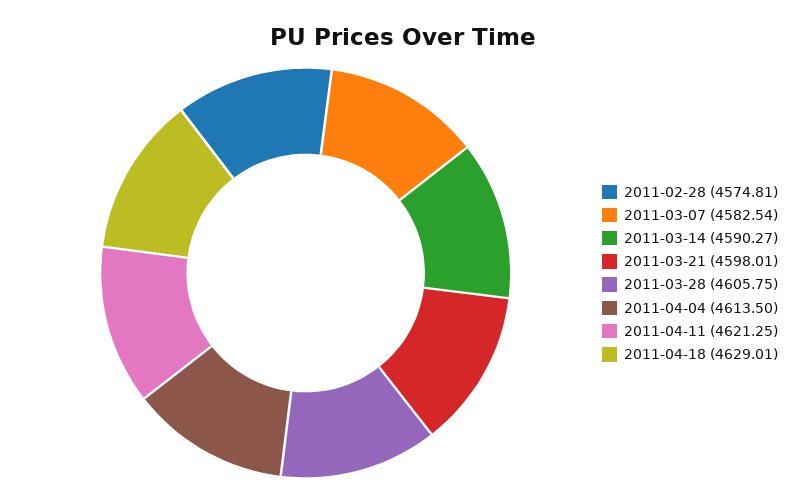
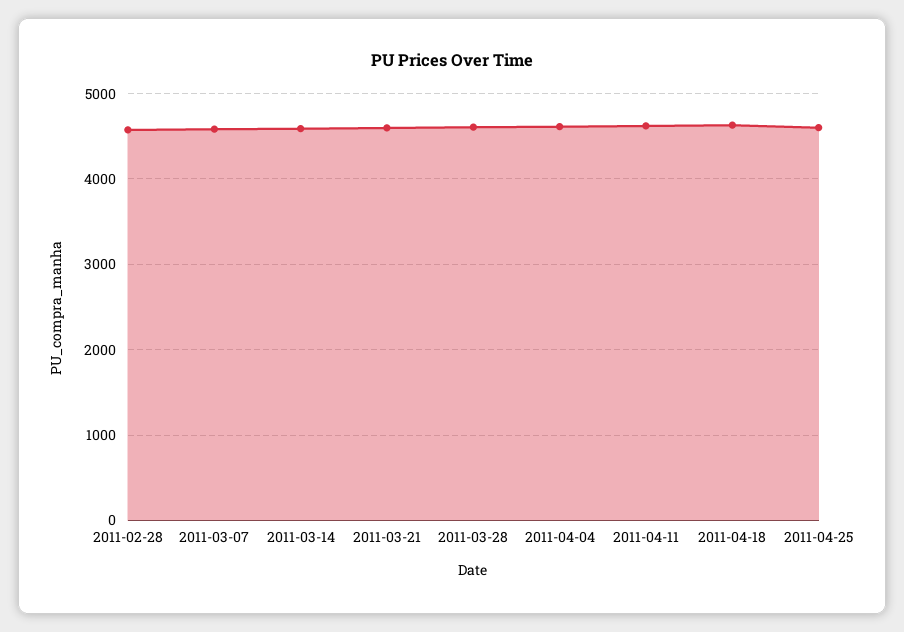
2011-04-25: none -> 4600

